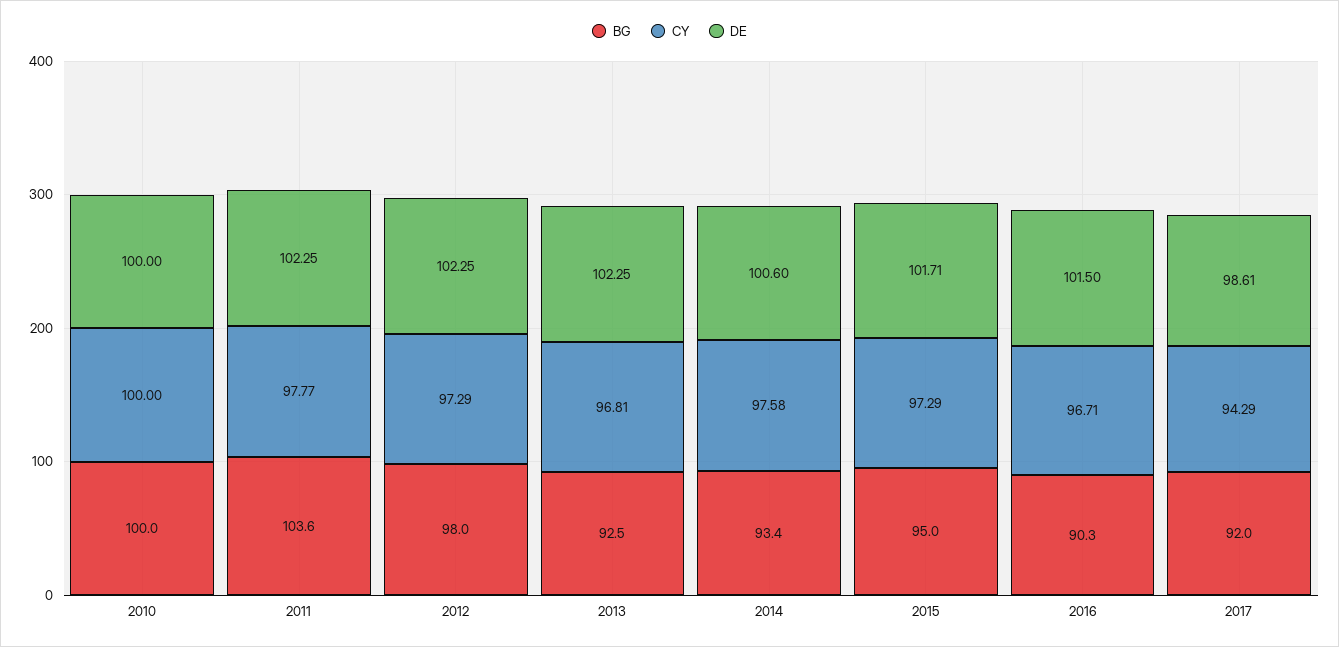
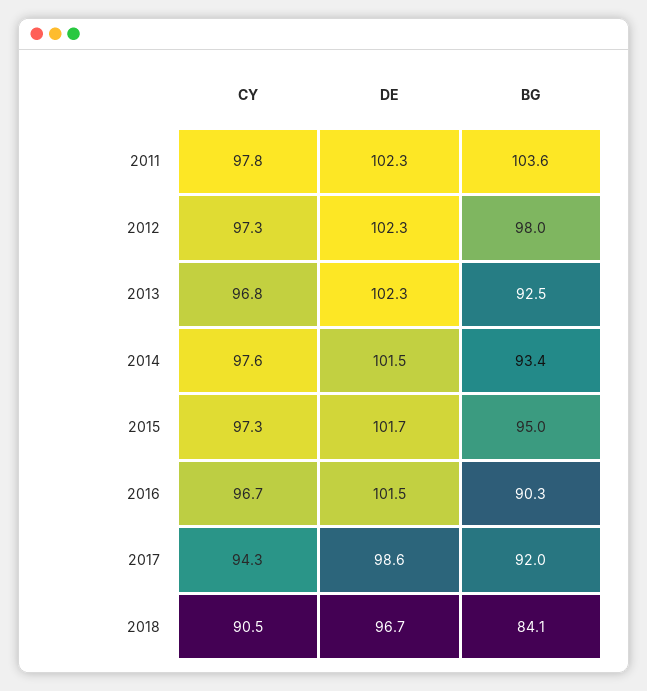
BG, 2010: 100 -> none
CY, 2010: 100 -> none
DE, 2010: 100 -> none
DE, 2014: 100.6 -> 101.5
CY, 2018: none -> 90.5
DE, 2018: none -> 96.7
BG, 2018: none -> 84.1

